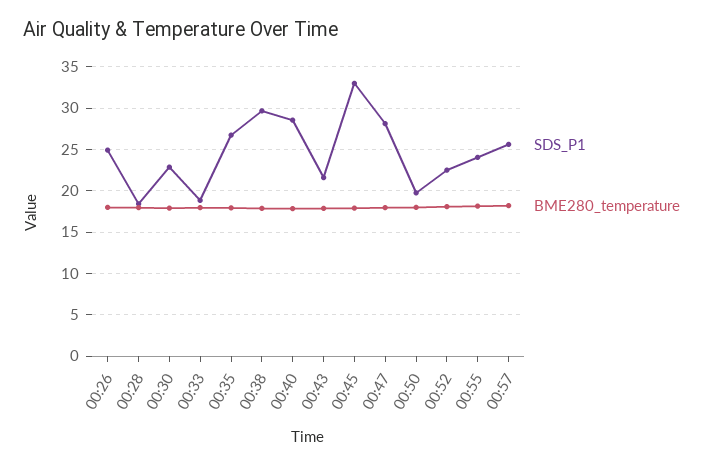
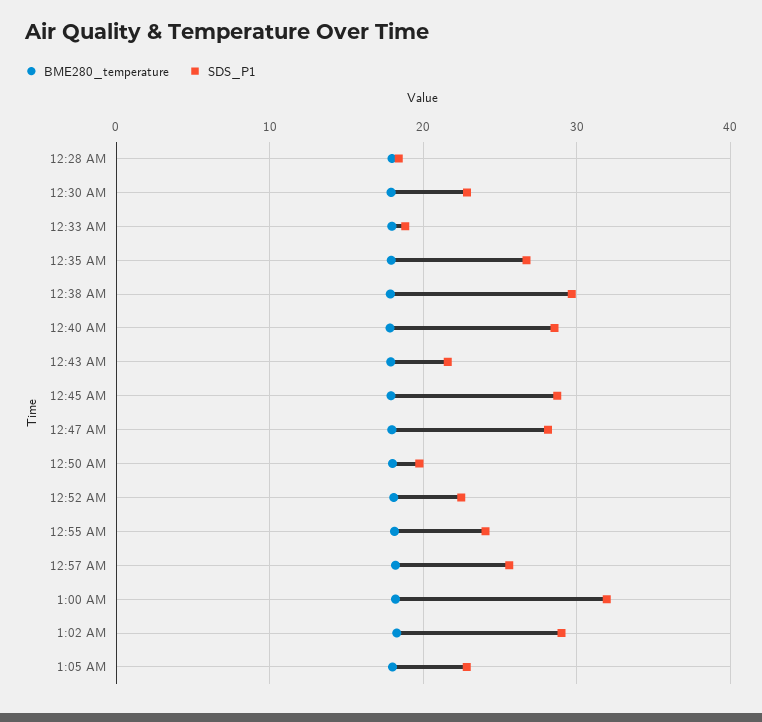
SDS_P1, 00:26: 25 -> none
BME280_temperature, 00:26: 18 -> none
SDS_P1, 00:45: 33 -> 29
BME280_temperature, 1:00 AM: none -> 18
SDS_P1, 1:00 AM: none -> 32
BME280_temperature, 1:02 AM: none -> 18
SDS_P1, 1:02 AM: none -> 29
BME280_temperature, 1:05 AM: none -> 18
SDS_P1, 1:05 AM: none -> 23

